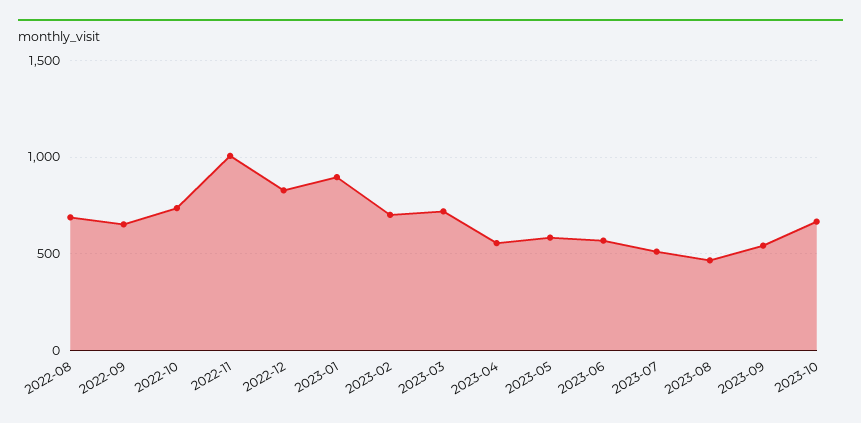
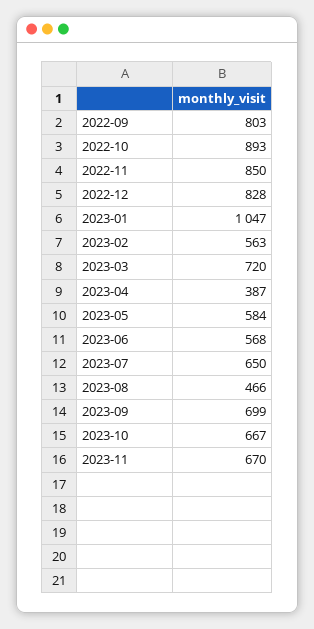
2022-08: 700 -> none
2022-09: 650 -> 803
2022-10: 750 -> 893
2022-11: 1000 -> 850
2023-01: 900 -> 1047
2023-02: 700 -> 563
2023-04: 550 -> 387
2023-07: 500 -> 650
2023-09: 550 -> 699
2023-11: none -> 670

